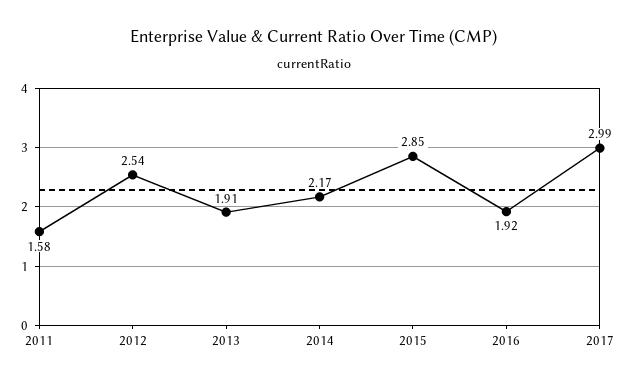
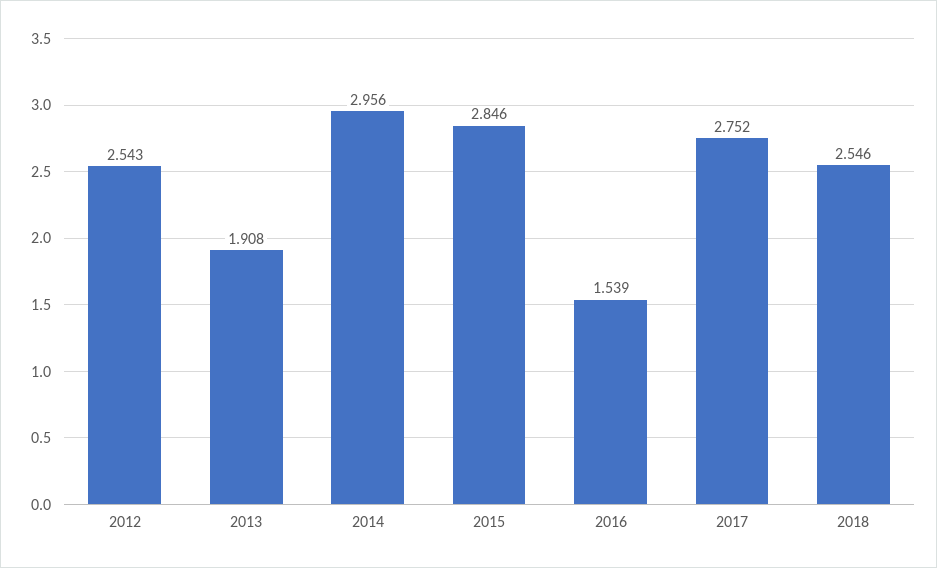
2011: 1.58 -> none
2014: 2.17 -> 2.956
2016: 1.92 -> 1.539
2017: 2.99 -> 2.752
2018: none -> 2.546

